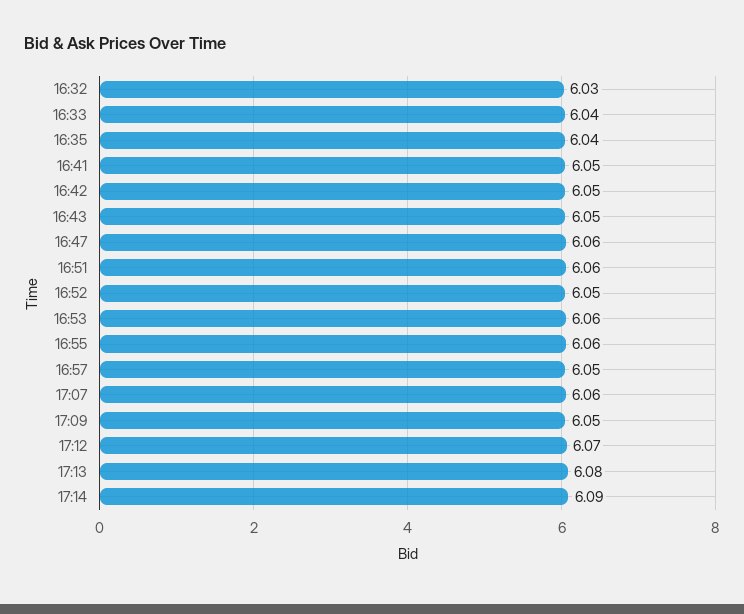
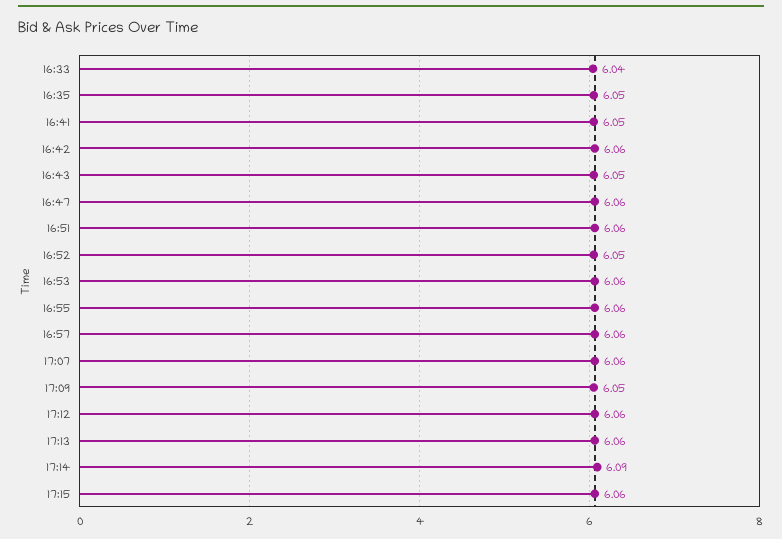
16:32: 6.03 -> none
16:35: 6.04 -> 6.05
16:42: 6.05 -> 6.06
16:57: 6.05 -> 6.06
17:12: 6.07 -> 6.06
17:13: 6.08 -> 6.06
17:15: none -> 6.06

